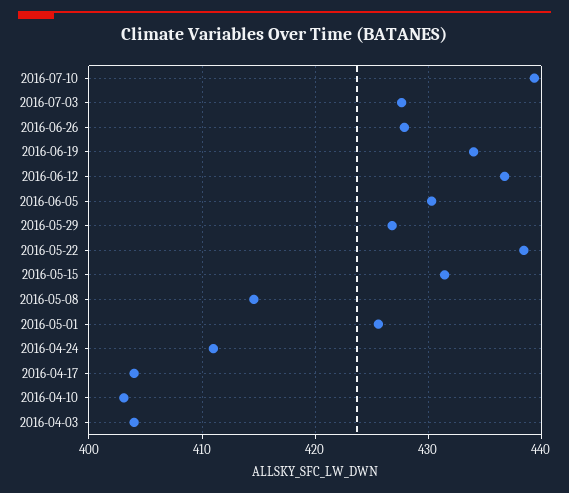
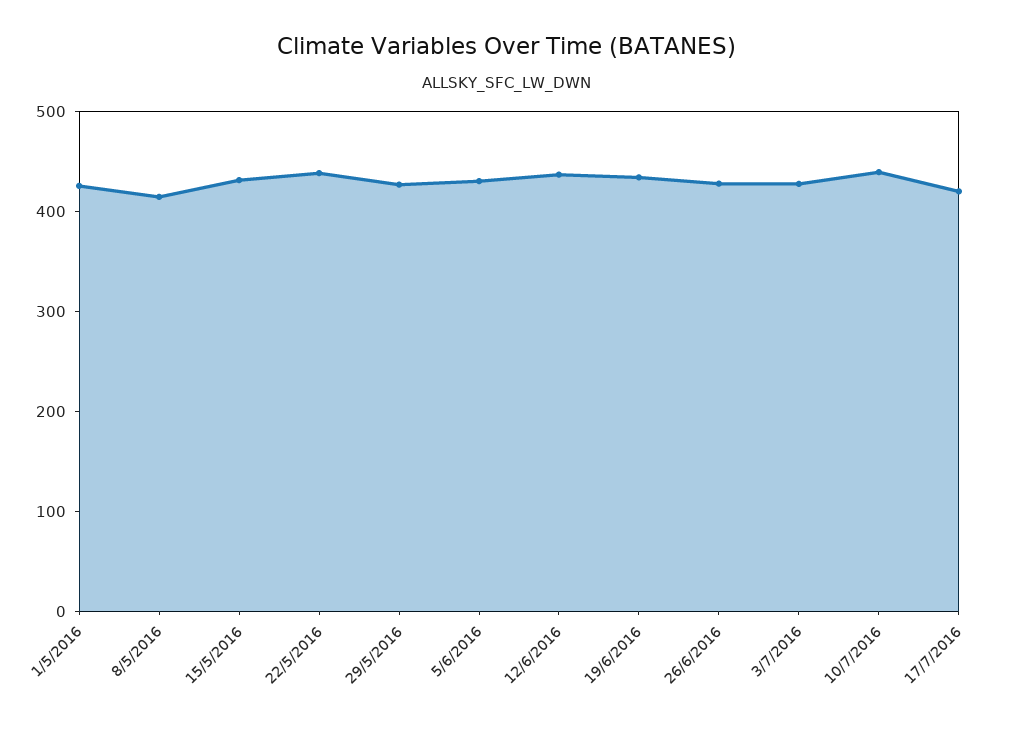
2016-04-24: 411 -> none
2016-04-17: 404 -> none
2016-04-10: 403 -> none
2016-04-03: 404 -> none
17/7/2016: none -> 420

